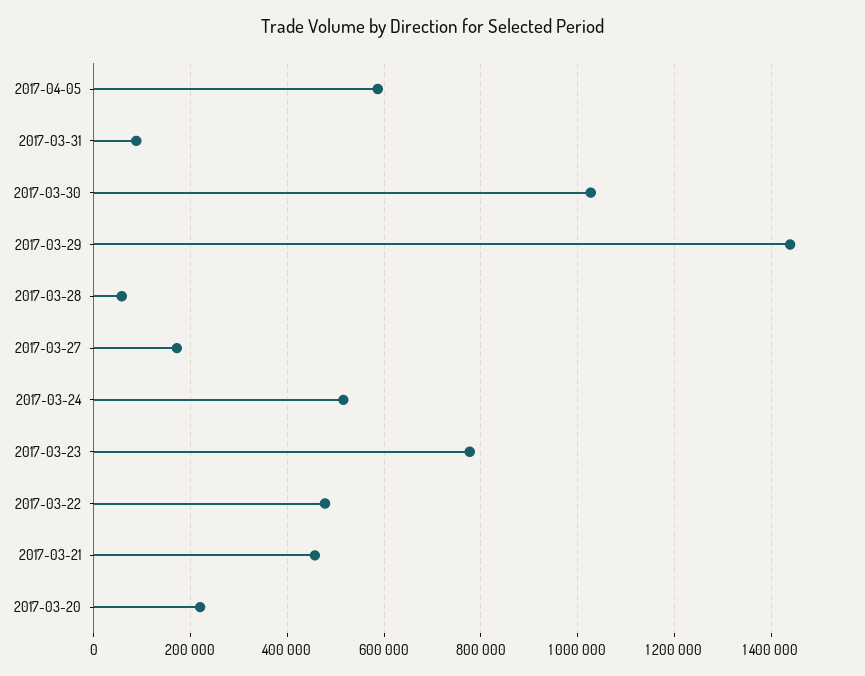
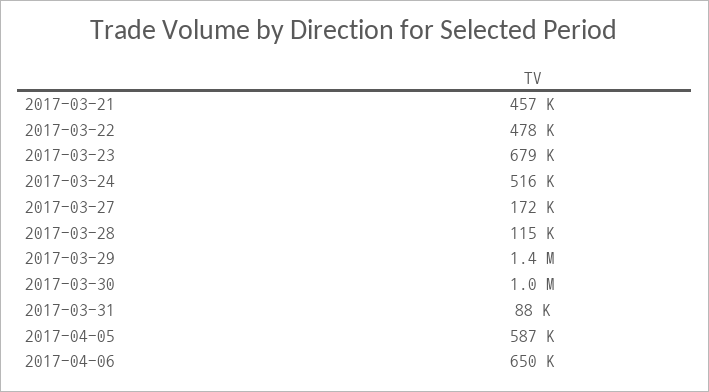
2017-03-28: 60000 -> 115000
2017-03-23: 780000 -> 679000
2017-03-20: 220000 -> none
2017-04-06: none -> 650000

